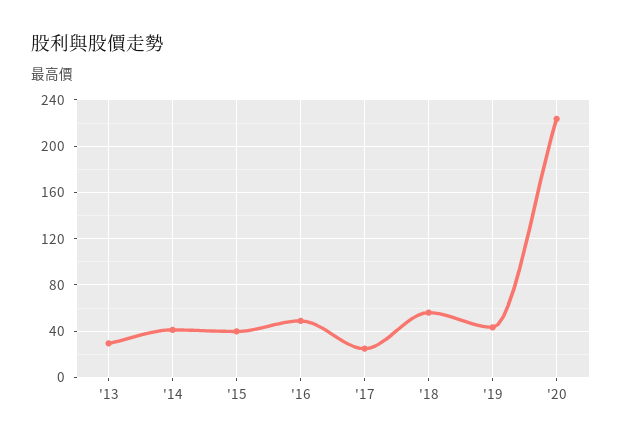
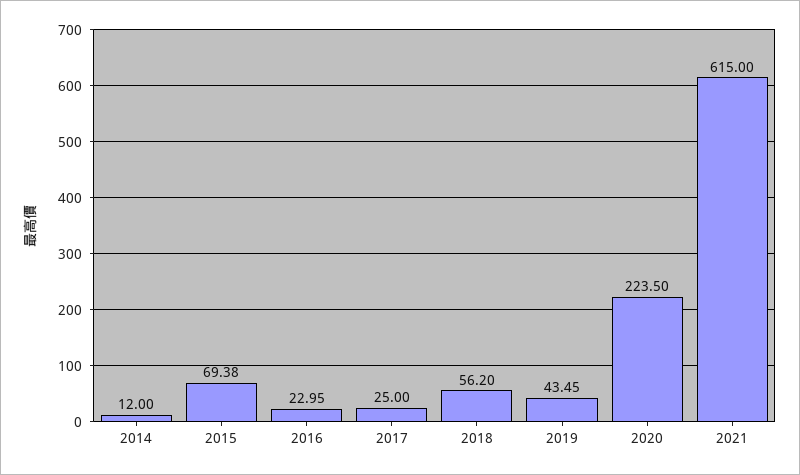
'13: 30 -> none
'14: 40 -> 12
'15: 40 -> 69.38
'16: 50 -> 22.95
2021: none -> 615

